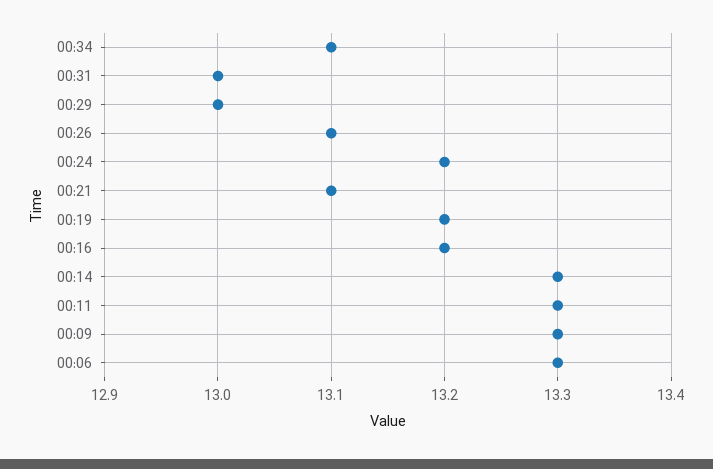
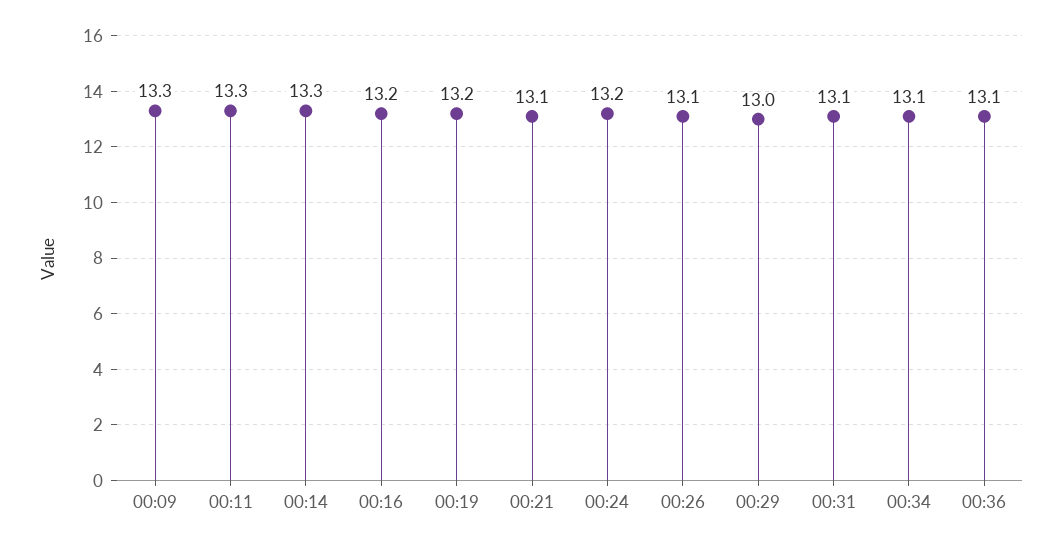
00:31: 13 -> 13.1
00:06: 13.3 -> none
00:36: none -> 13.1

